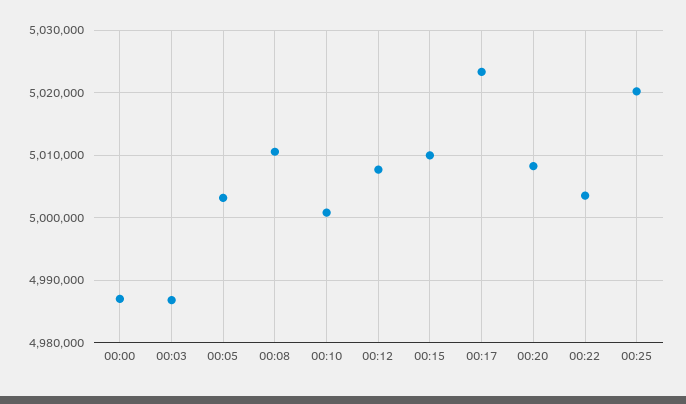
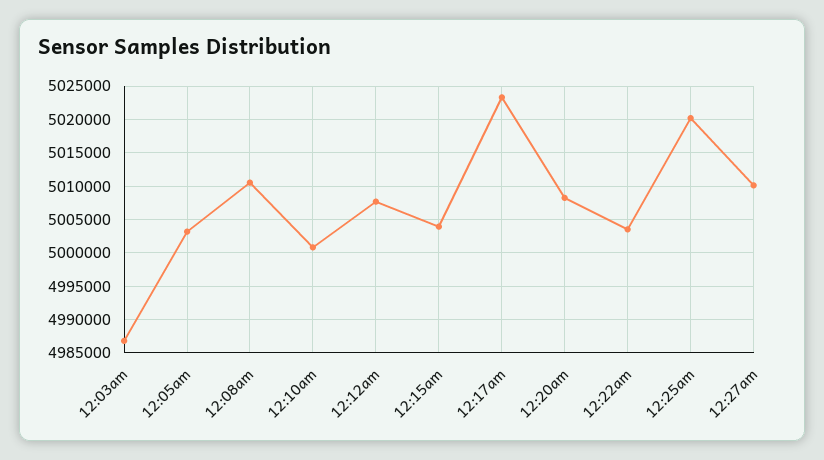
00:00: 4987000 -> none
00:15: 5010000 -> 5004000
12:27am: none -> 5010000

